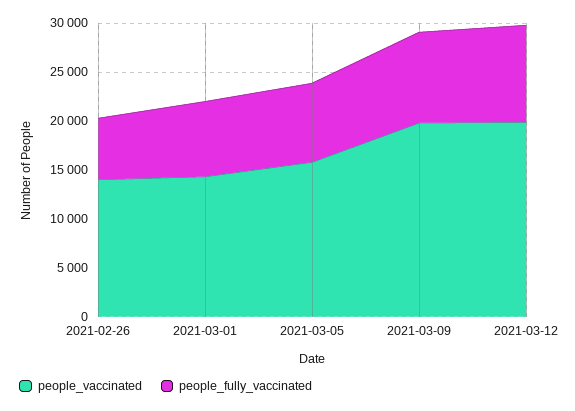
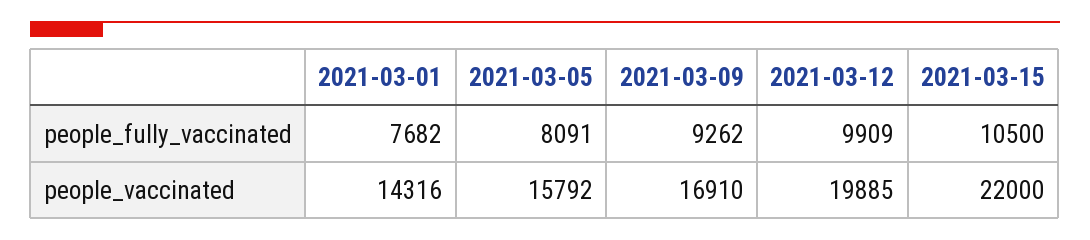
people_vaccinated, 2021-02-26: 14000 -> none
people_fully_vaccinated, 2021-02-26: 6000 -> none
people_vaccinated, 2021-03-09: 20000 -> 16910
people_fully_vaccinated, 2021-03-15: none -> 10500
people_vaccinated, 2021-03-15: none -> 22000

